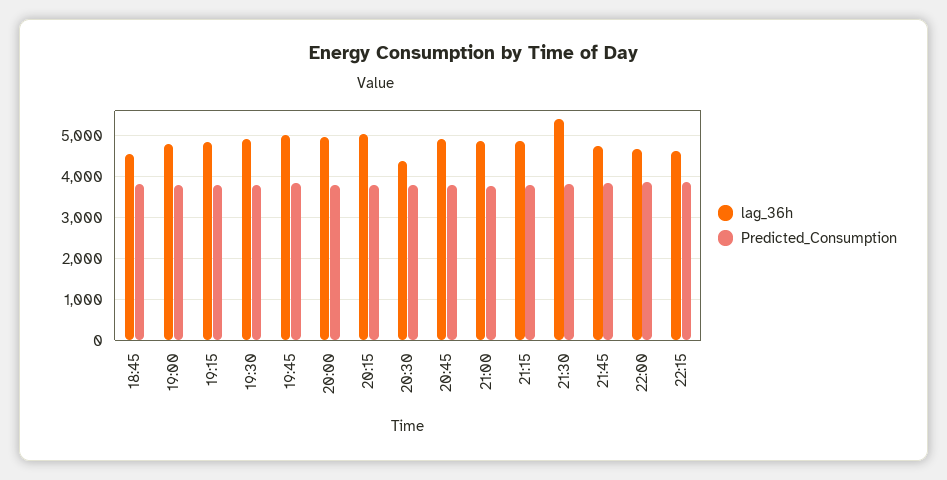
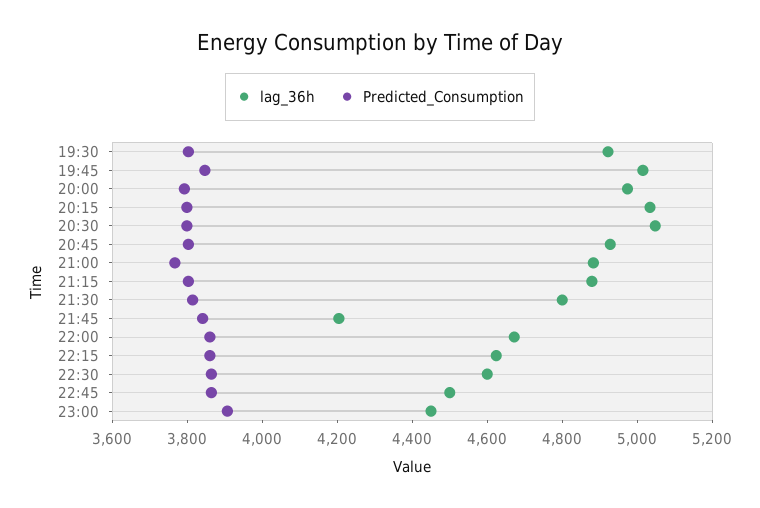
lag_36h, 18:45: 4600 -> none
Predicted_Consumption, 18:45: 3800 -> none
lag_36h, 19:00: 4800 -> none
Predicted_Consumption, 19:00: 3800 -> none
lag_36h, 19:15: 4800 -> none
Predicted_Consumption, 19:15: 3800 -> none
lag_36h, 20:30: 4400 -> 5050
lag_36h, 21:30: 5400 -> 4800
lag_36h, 21:45: 4800 -> 4200
lag_36h, 22:30: none -> 4600
Predicted_Consumption, 22:30: none -> 3850
lag_36h, 22:45: none -> 4500
Predicted_Consumption, 22:45: none -> 3850
lag_36h, 23:00: none -> 4450
Predicted_Consumption, 23:00: none -> 3900

